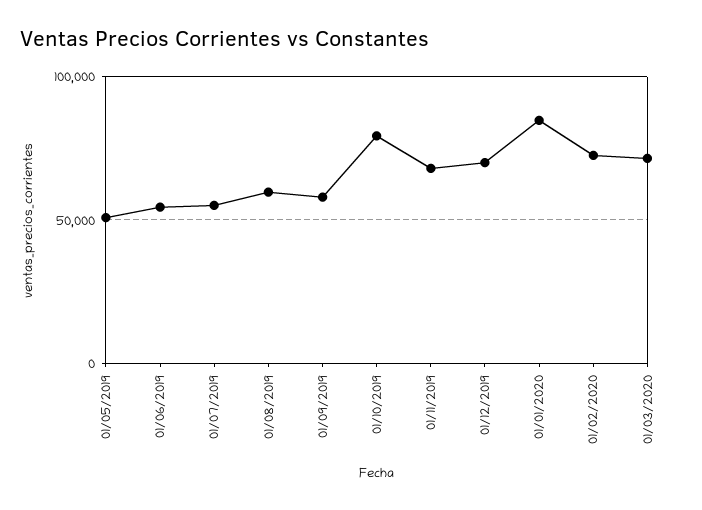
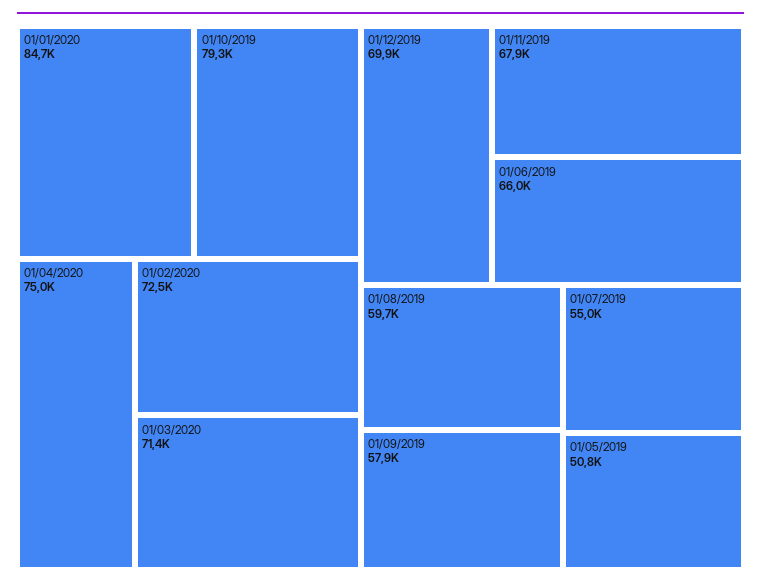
01/06/2019: 55000 -> 66000
01/04/2020: none -> 75000

